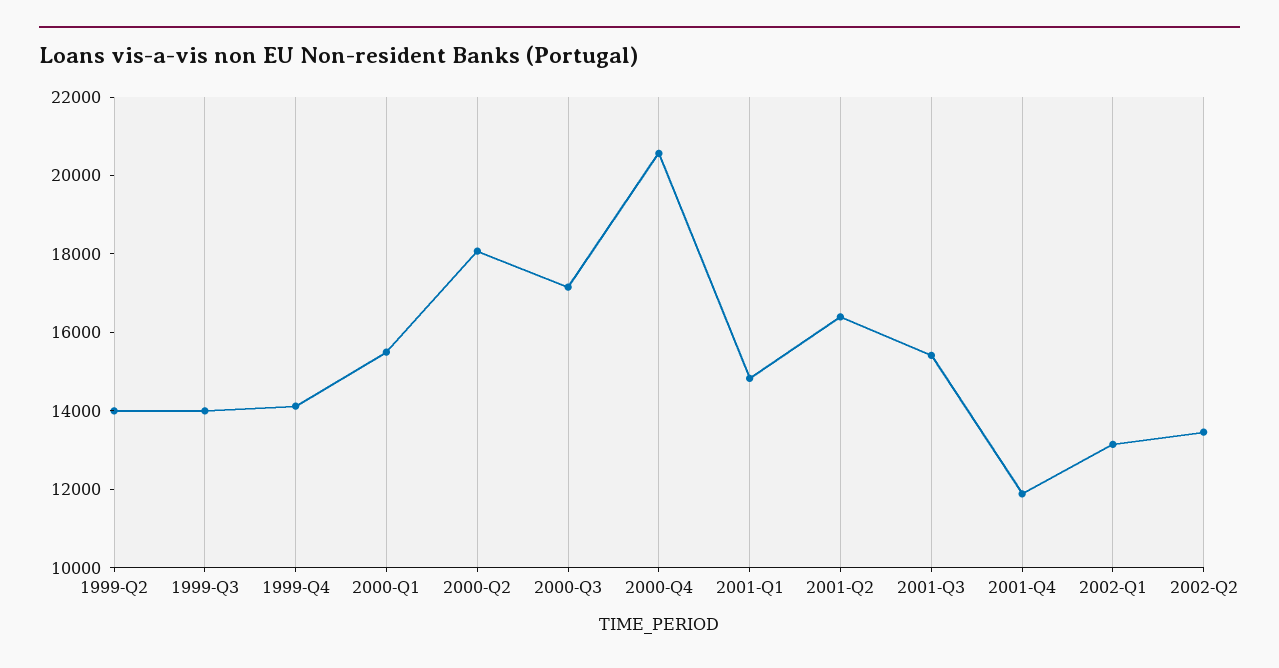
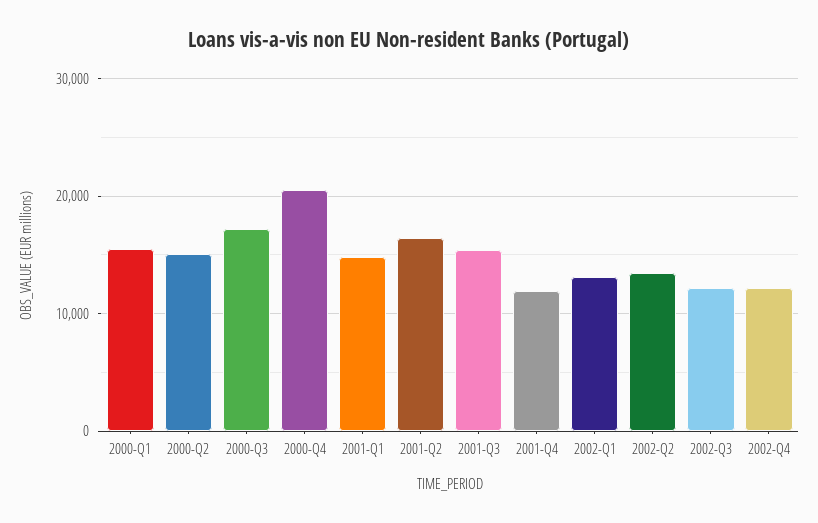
1999-Q2: 14000 -> none
1999-Q3: 14000 -> none
1999-Q4: 14000 -> none
2000-Q2: 18000 -> 15000
2002-Q3: none -> 12000
2002-Q4: none -> 12000

